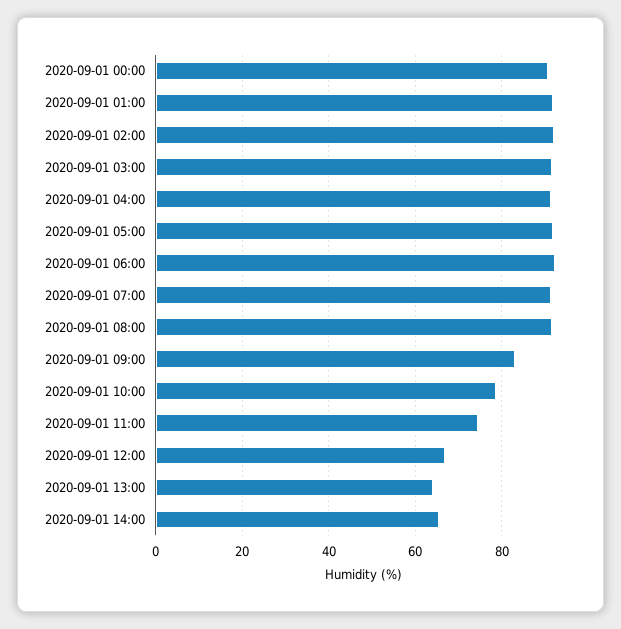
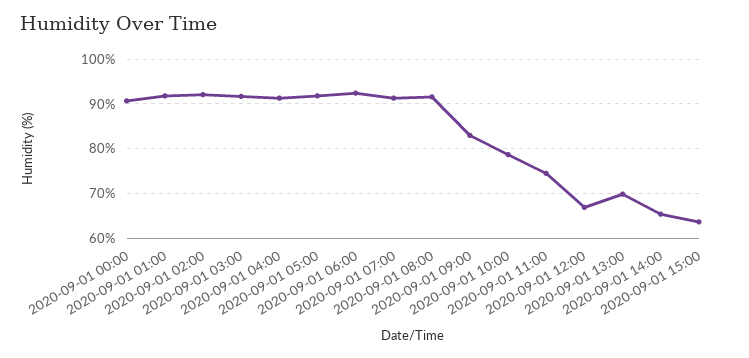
2020-09-01 13:00: 64 -> 70
2020-09-01 15:00: none -> 64

